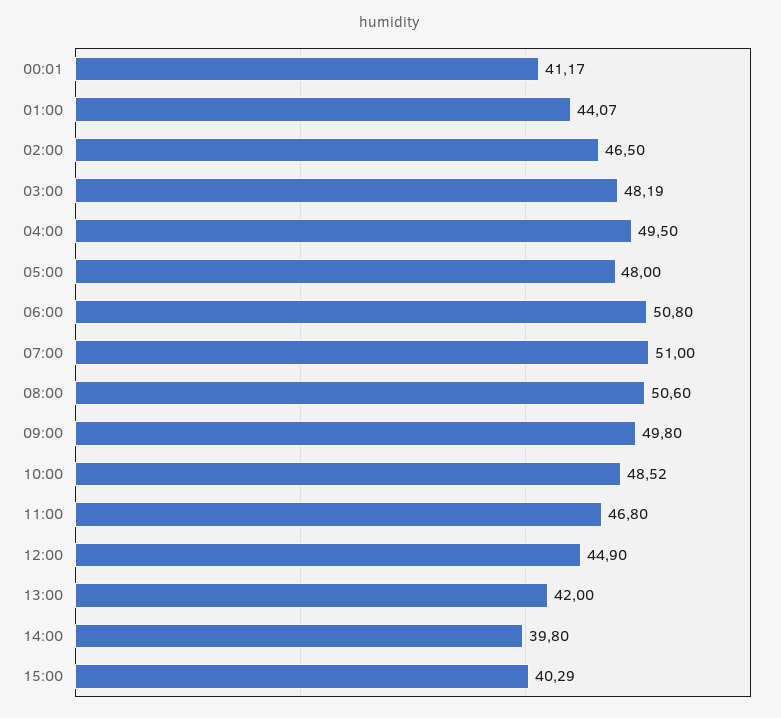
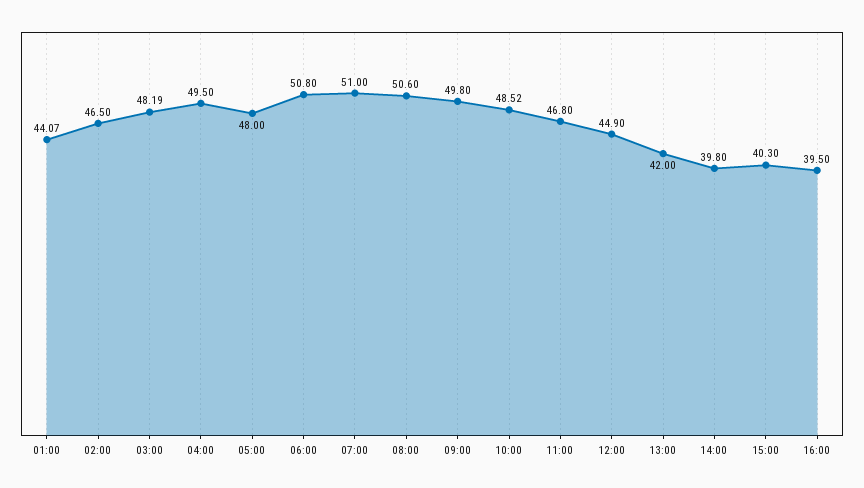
00:01: 41.17 -> none
15:00: 40.29 -> 40.3
16:00: none -> 39.5

